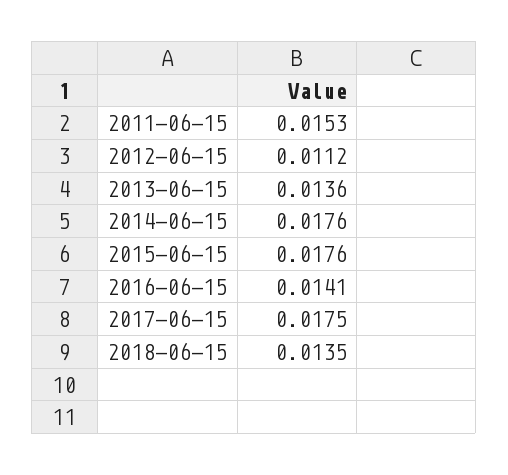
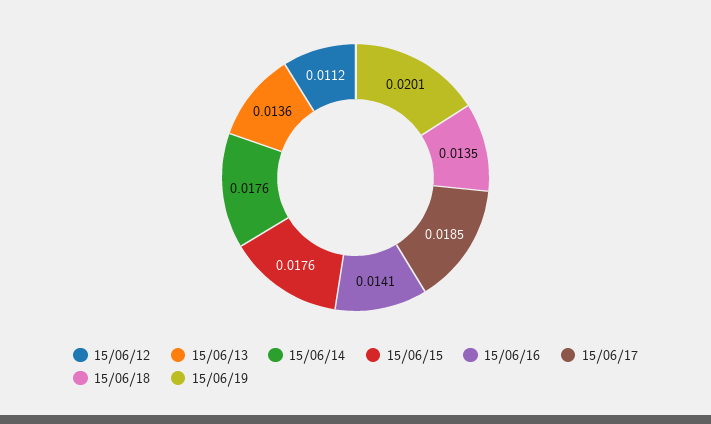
2011-06-15: 0.0153 -> none
2017-06-15: 0.0175 -> 0.0185
15/06/19: none -> 0.0201

